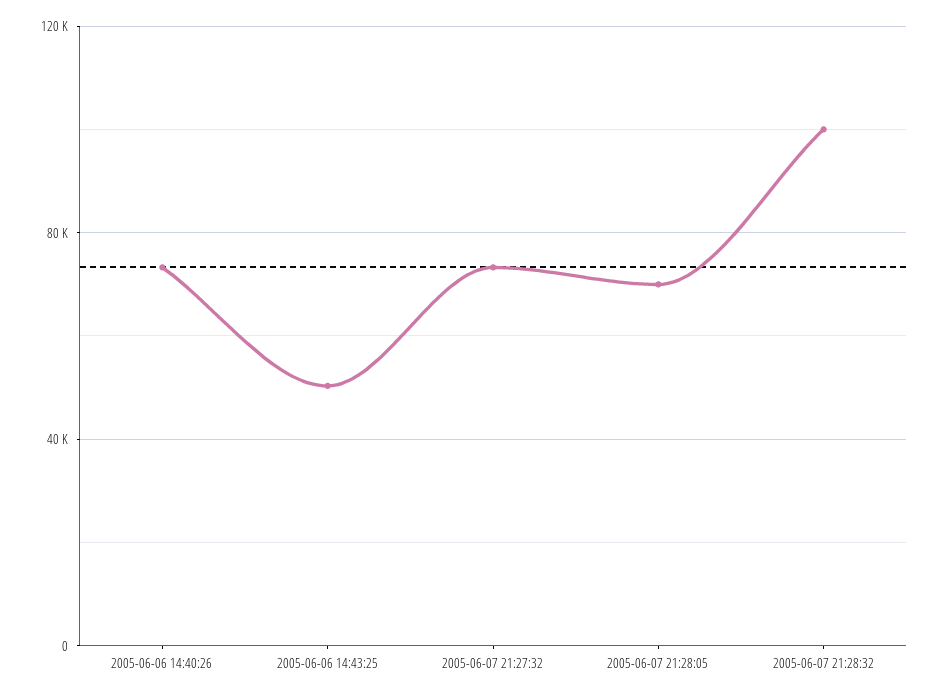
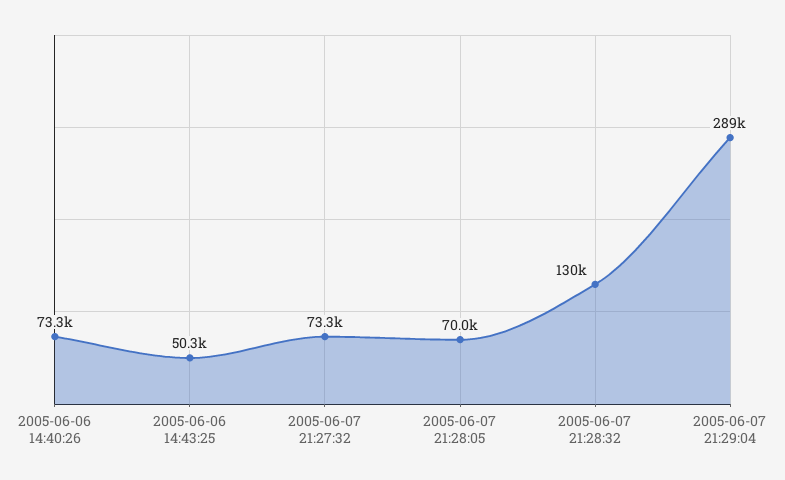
2005-06-07 21:28:32: 100000 -> 130000
2005-06-07 21:29:04: none -> 289000

